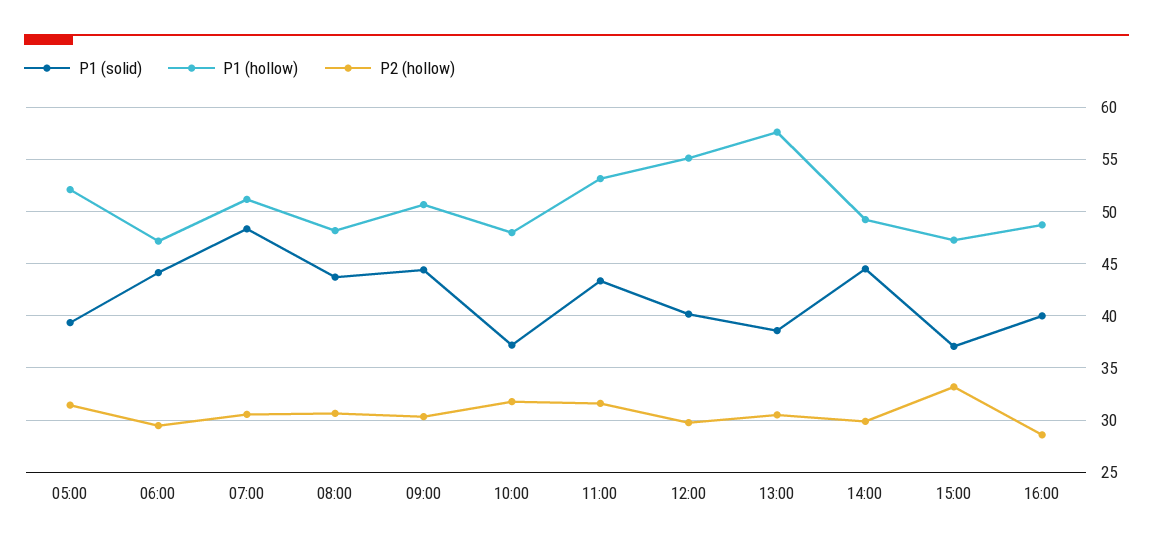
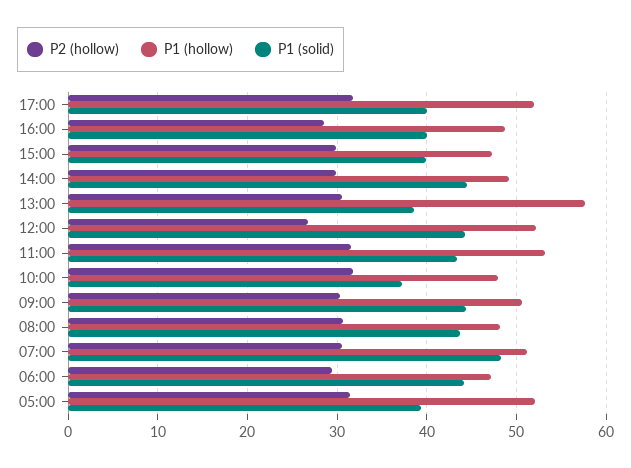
P1 (solid), 12:00: 40 -> 44
P1 (hollow), 12:00: 55 -> 52
P2 (hollow), 12:00: 30 -> 27
P1 (solid), 15:00: 37 -> 40
P2 (hollow), 15:00: 33 -> 30
P2 (hollow), 17:00: none -> 32
P1 (hollow), 17:00: none -> 52
P1 (solid), 17:00: none -> 40

